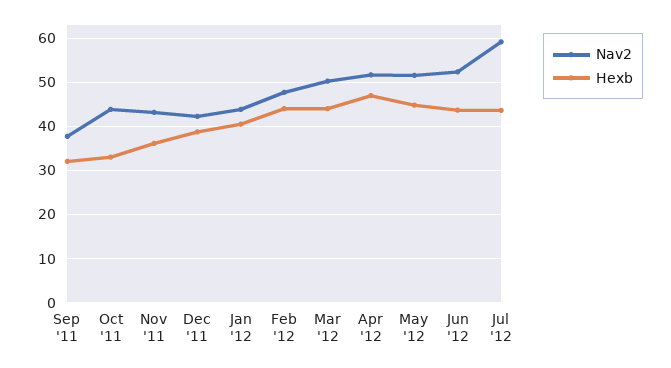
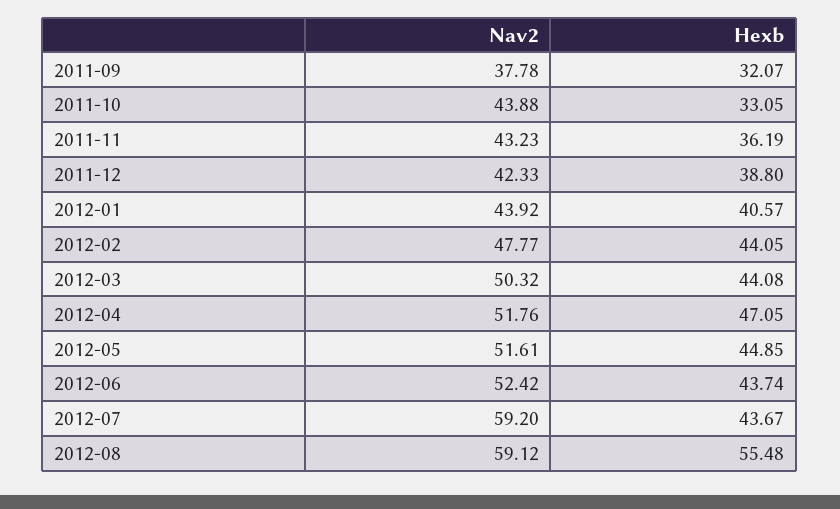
Nav2, 2012-08: none -> 59.12
Hexb, 2012-08: none -> 55.48

